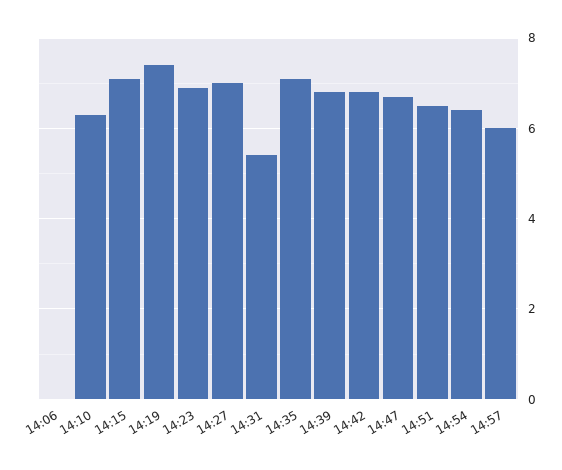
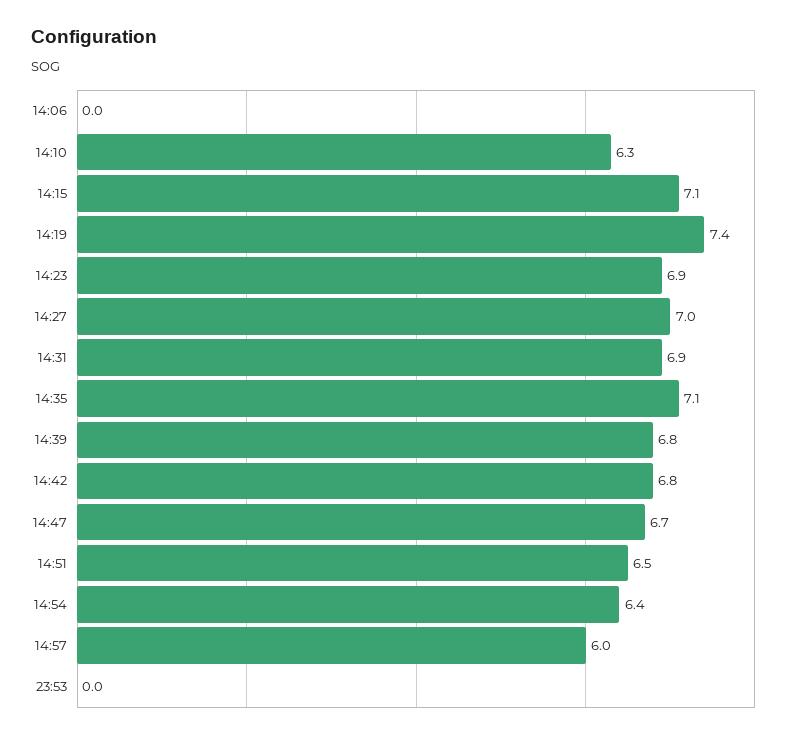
14:31: 5.5 -> 6.9
23:53: none -> 0

